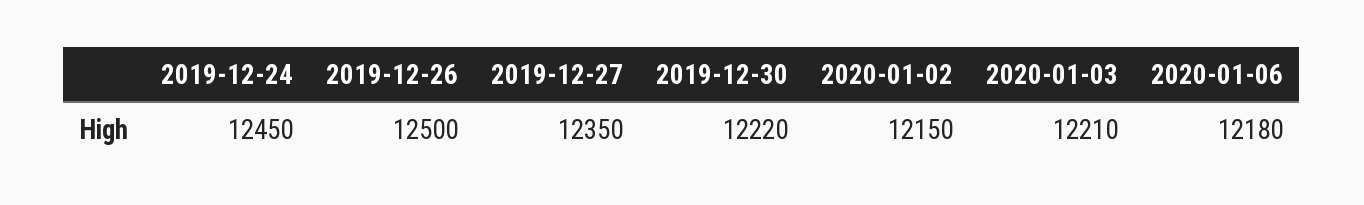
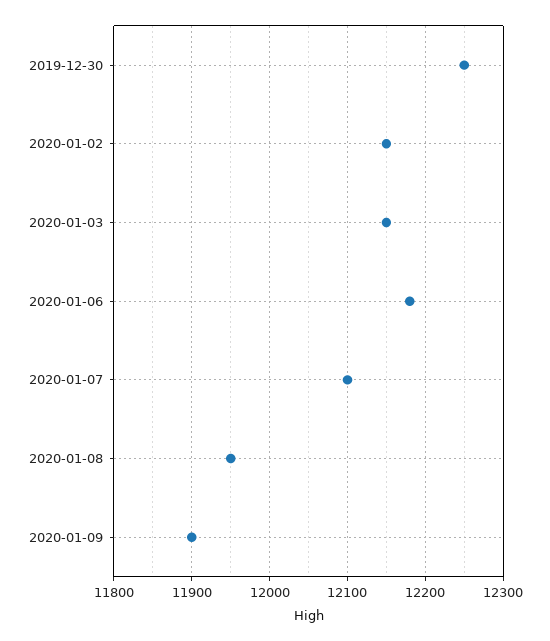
2019-12-24: 12450 -> none
2019-12-26: 12500 -> none
2019-12-27: 12350 -> none
2019-12-30: 12220 -> 12250
2020-01-03: 12210 -> 12150
2020-01-07: none -> 12100
2020-01-08: none -> 11950
2020-01-09: none -> 11900

